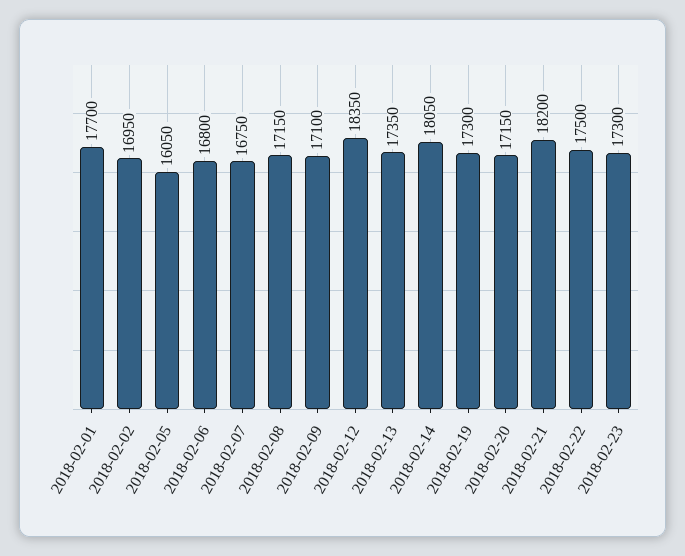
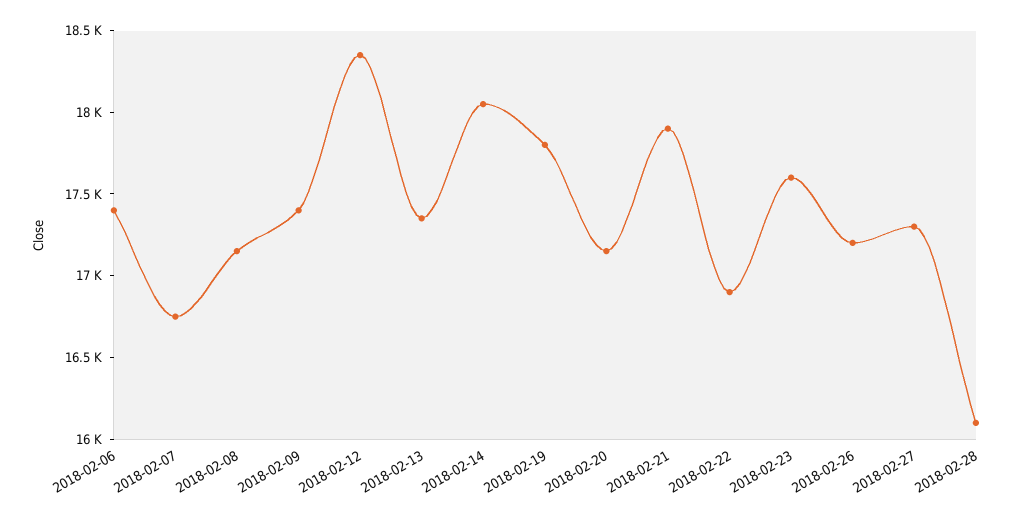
2018-02-01: 17700 -> none
2018-02-02: 16950 -> none
2018-02-05: 16050 -> none
2018-02-06: 16800 -> 17400
2018-02-09: 17100 -> 17400
2018-02-19: 17300 -> 17800
2018-02-21: 18200 -> 17900
2018-02-22: 17500 -> 16900
2018-02-23: 17300 -> 17600
2018-02-26: none -> 17200
2018-02-27: none -> 17300
2018-02-28: none -> 16100

